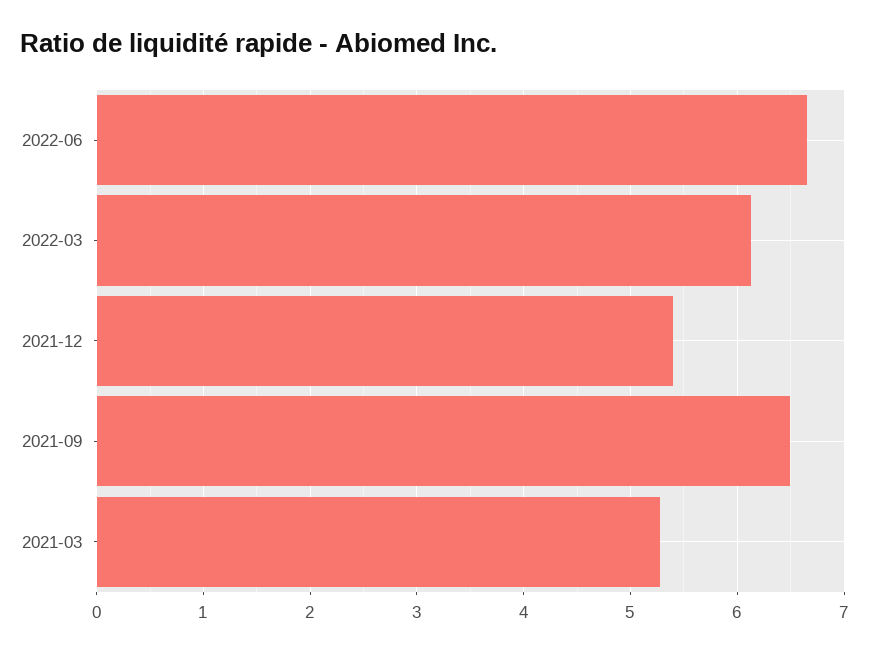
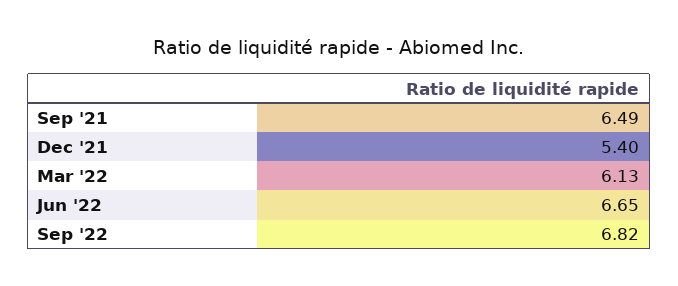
2021-03: 5.3 -> none
Sep '22: none -> 6.82

